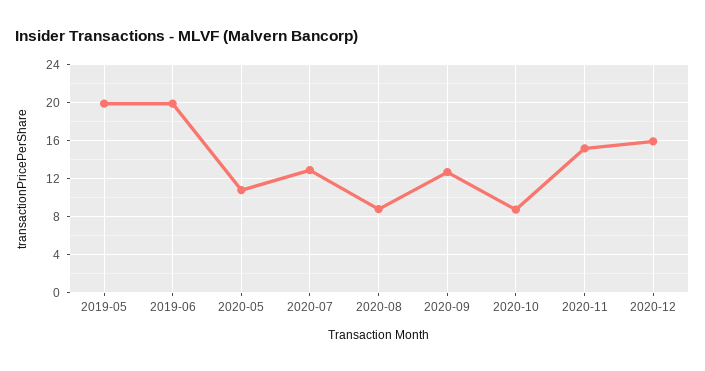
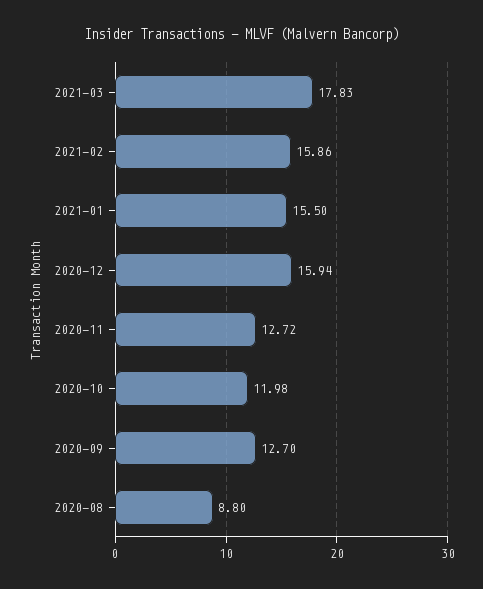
2019-05: 20 -> none
2019-06: 20 -> none
2020-05: 11 -> none
2020-07: 13 -> none
2020-10: 9 -> 11.98
2020-11: 15 -> 12.72
2021-03: none -> 17.83
2021-02: none -> 15.86
2021-01: none -> 15.5

